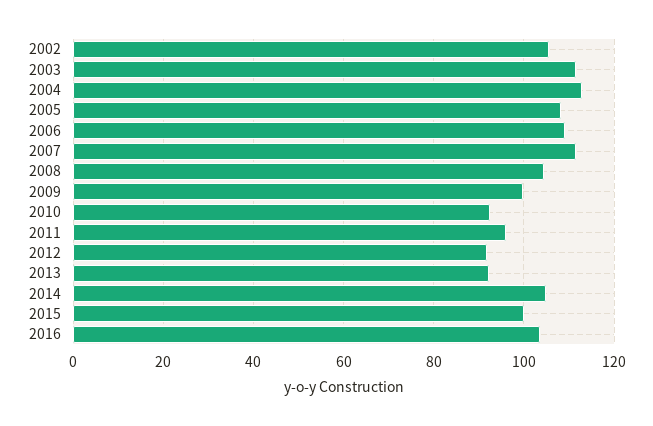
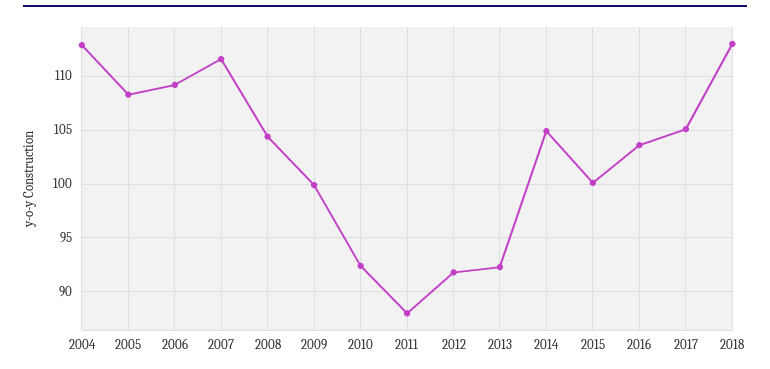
2002: 106 -> none
2003: 112 -> none
2011: 96 -> 88
2017: none -> 105
2018: none -> 113

